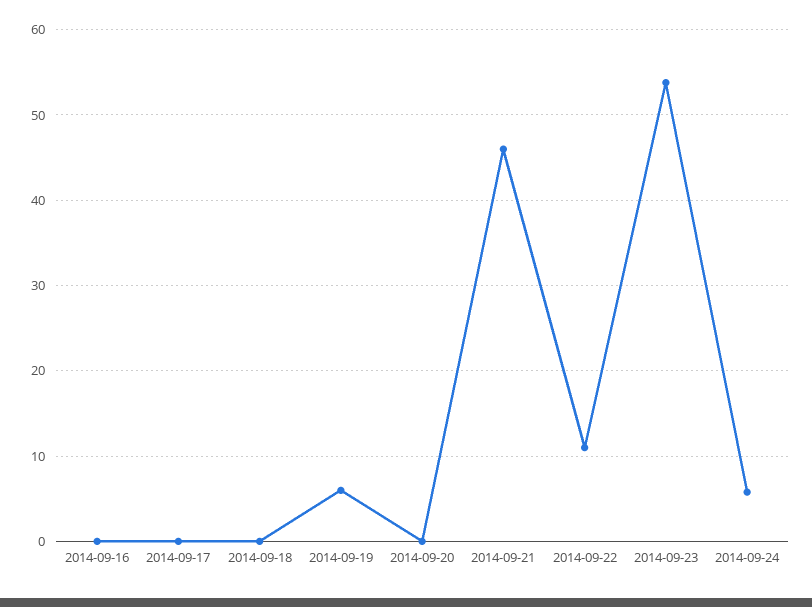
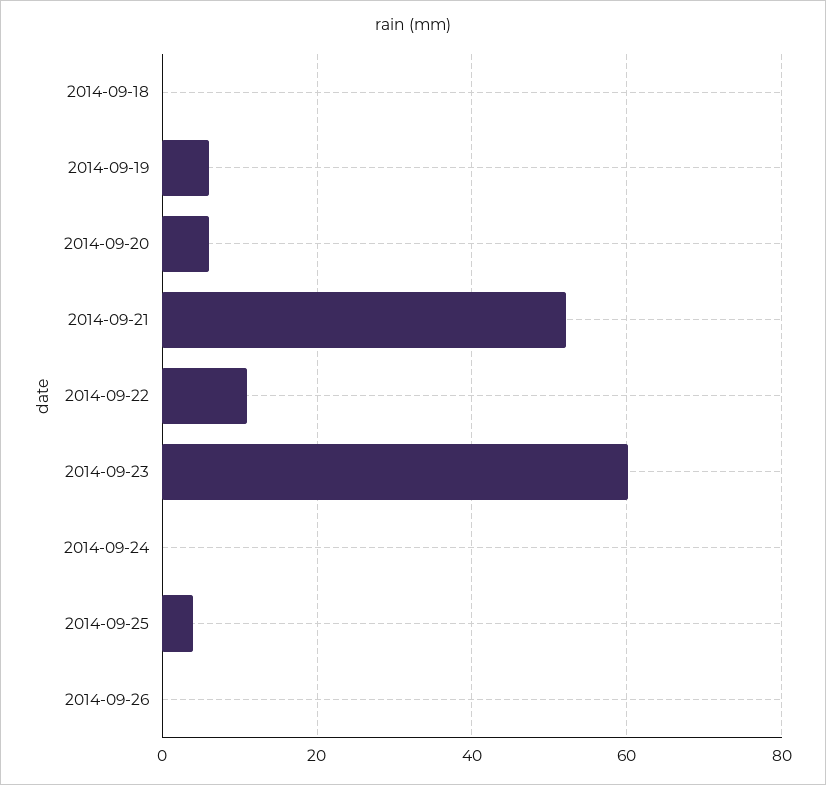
2014-09-16: 0 -> none
2014-09-17: 0 -> none
2014-09-20: 0 -> 6
2014-09-21: 46 -> 52
2014-09-23: 54 -> 60
2014-09-24: 6 -> 0
2014-09-25: none -> 4
2014-09-26: none -> 0

